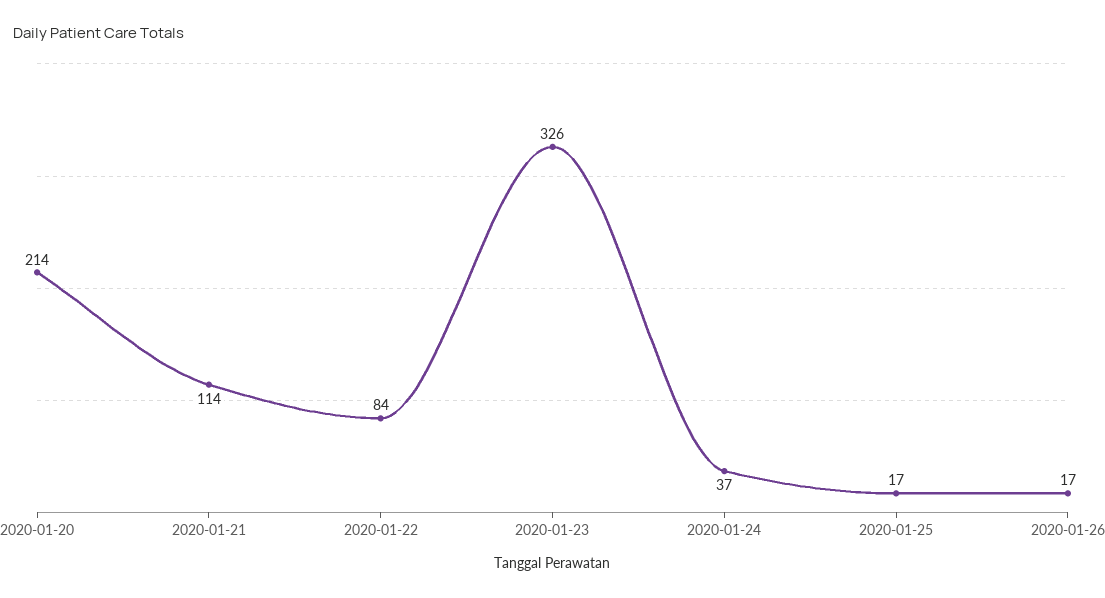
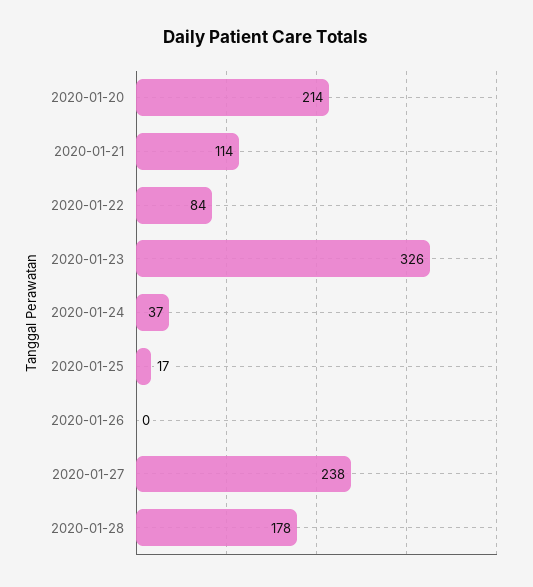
2020-01-26: 17 -> 0
2020-01-27: none -> 238
2020-01-28: none -> 178

